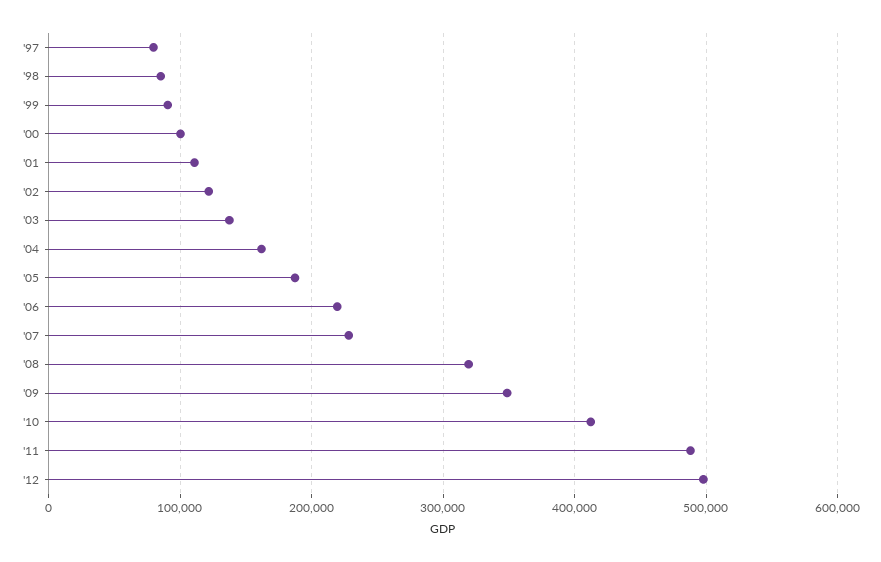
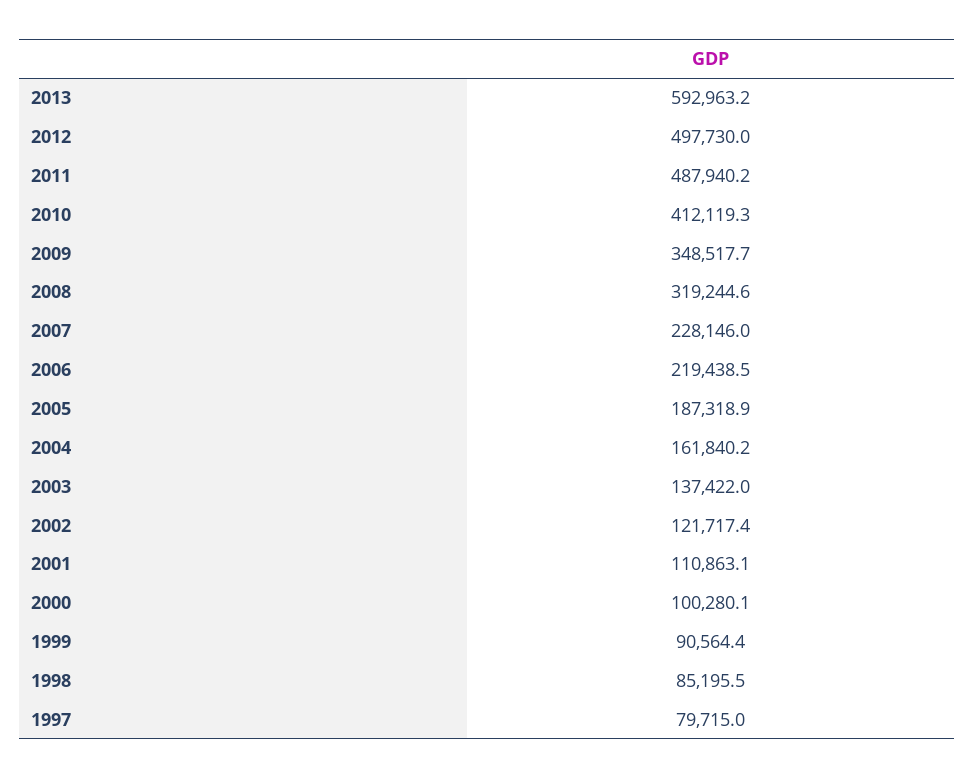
2013: none -> 592963.2

